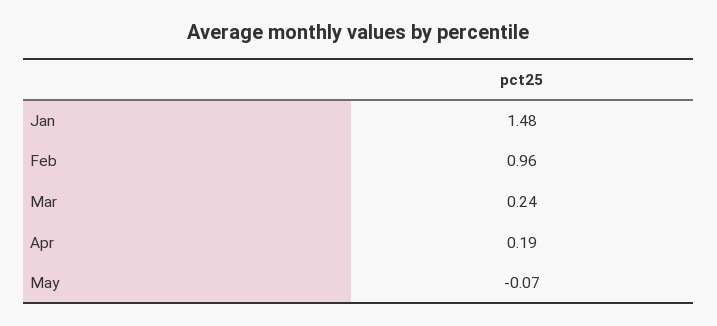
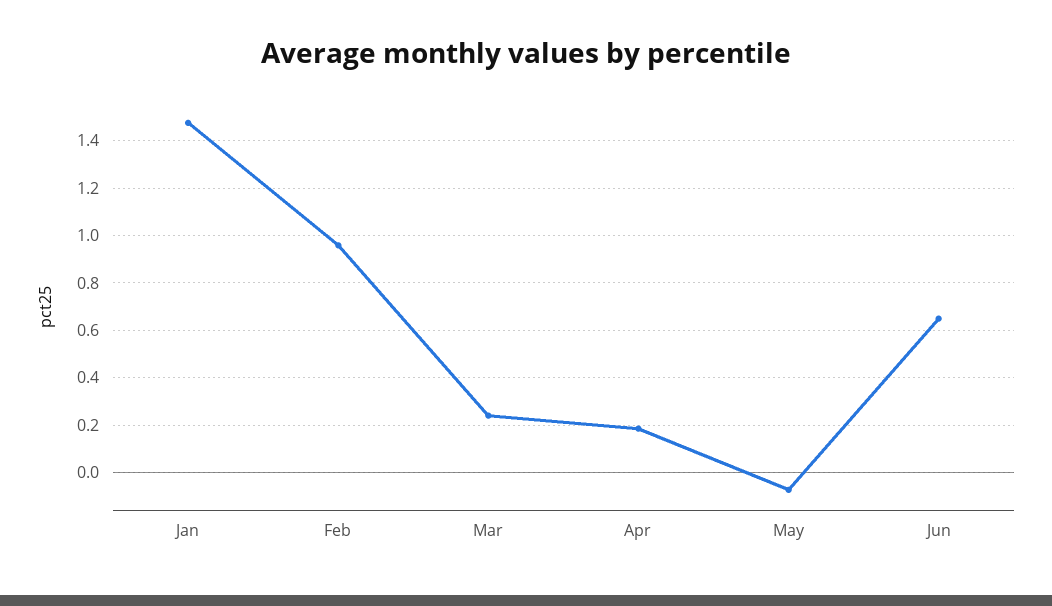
Jun: none -> 0.65

